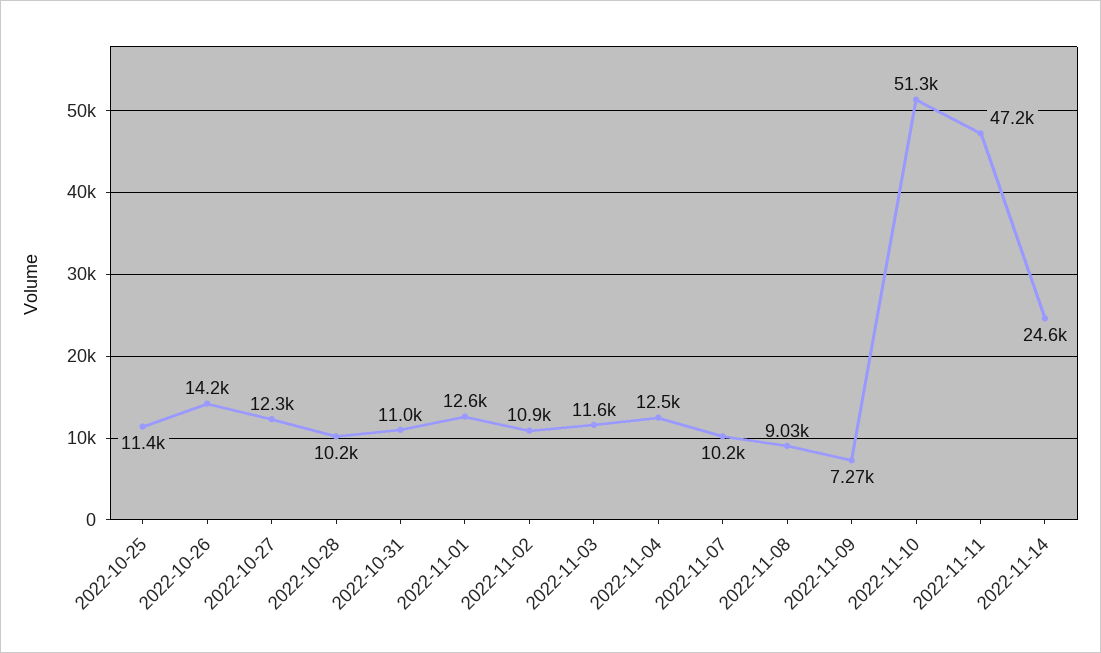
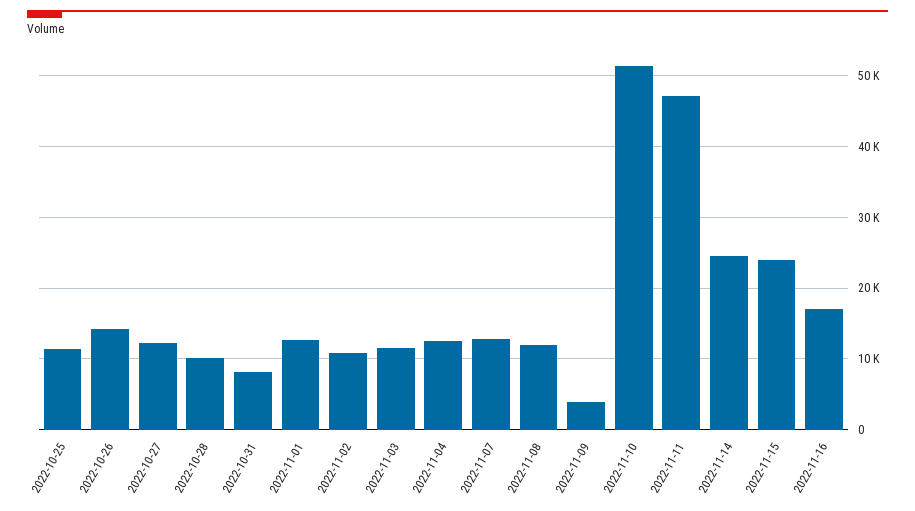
2022-10-31: 11000 -> 8000
2022-11-07: 10200 -> 13000
2022-11-08: 9030 -> 12000
2022-11-09: 7270 -> 4000
2022-11-15: none -> 24000
2022-11-16: none -> 17000

